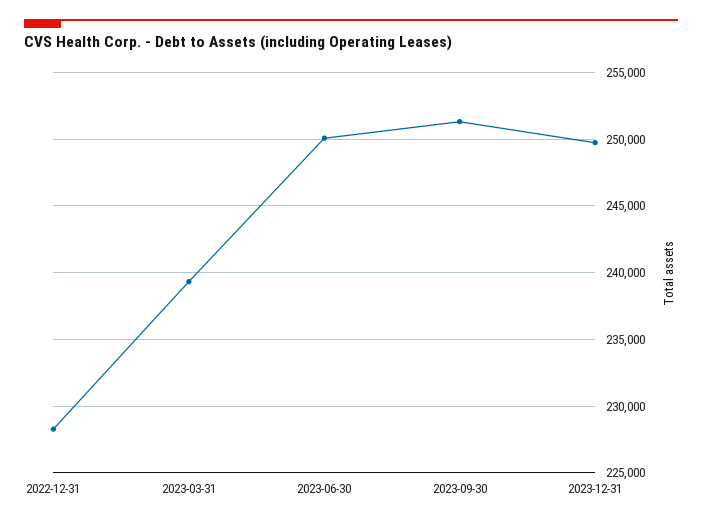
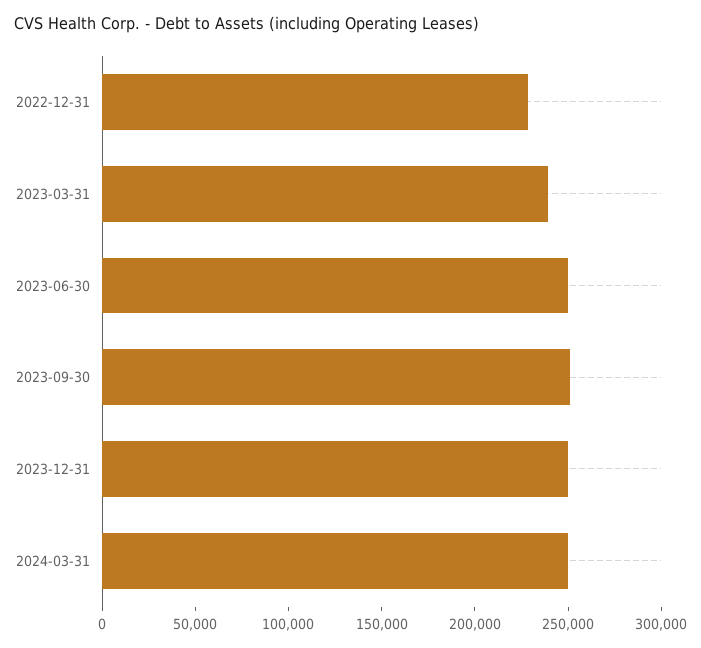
2024-03-31: none -> 250000

